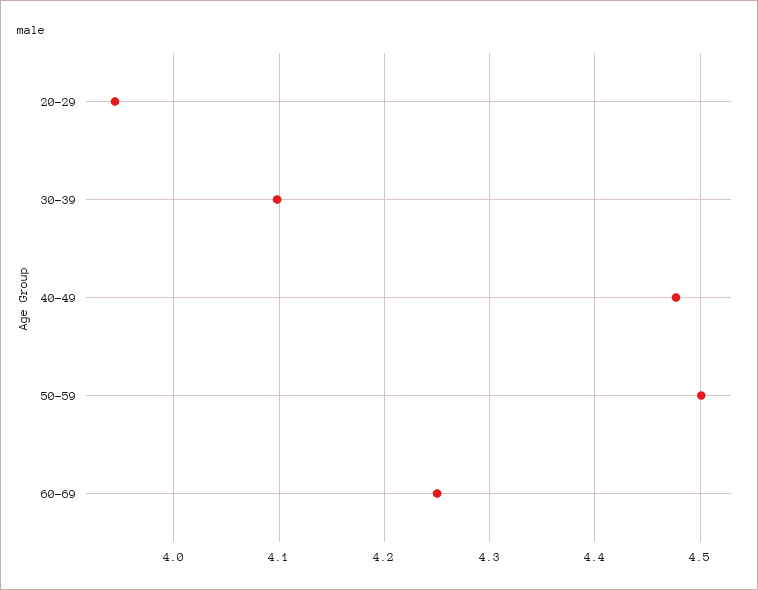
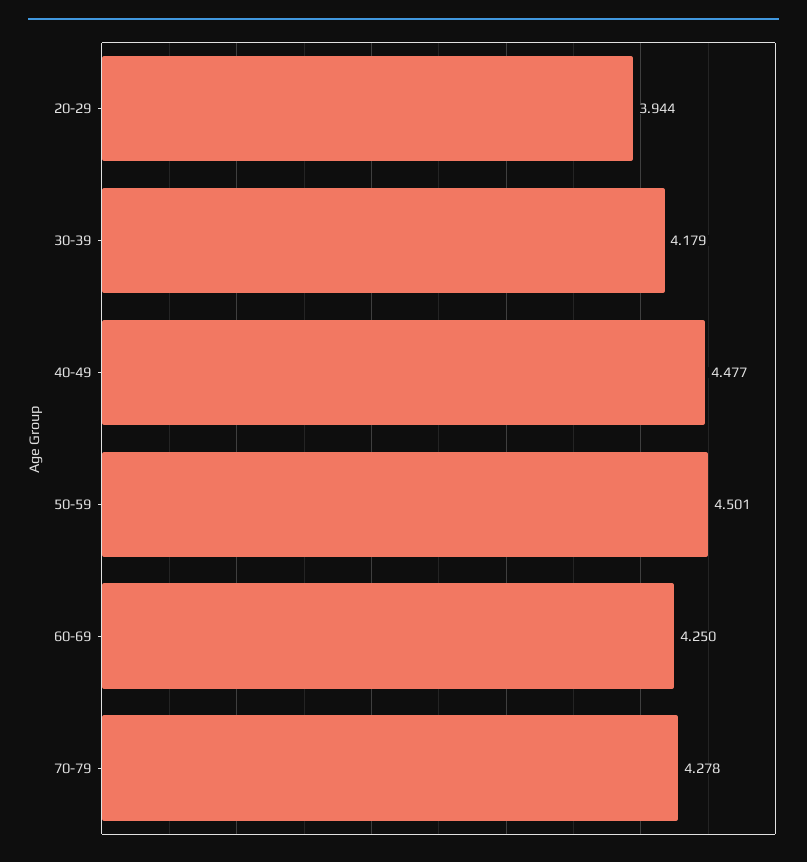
30-39: 4.1 -> 4.179
70-79: none -> 4.278

